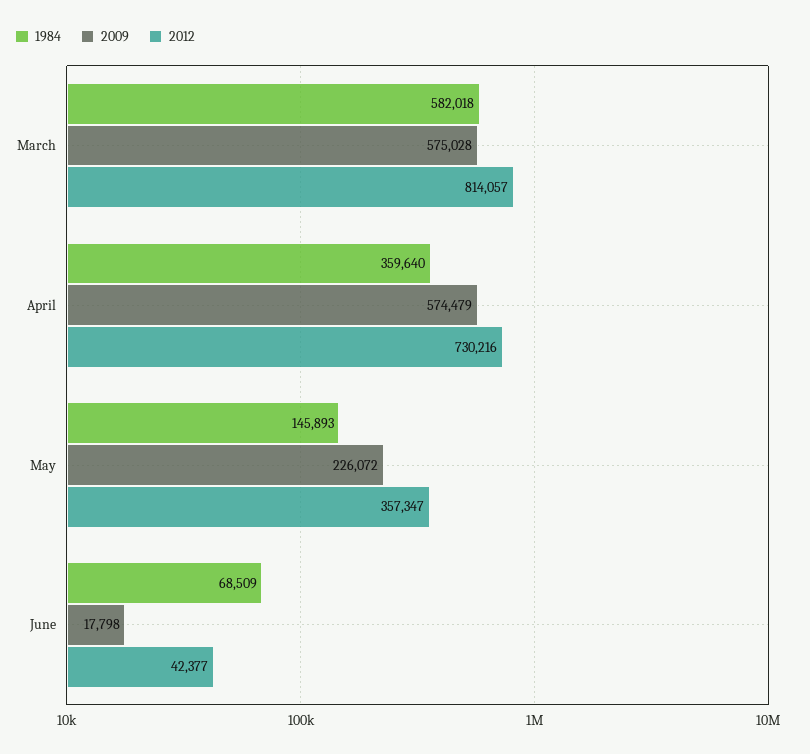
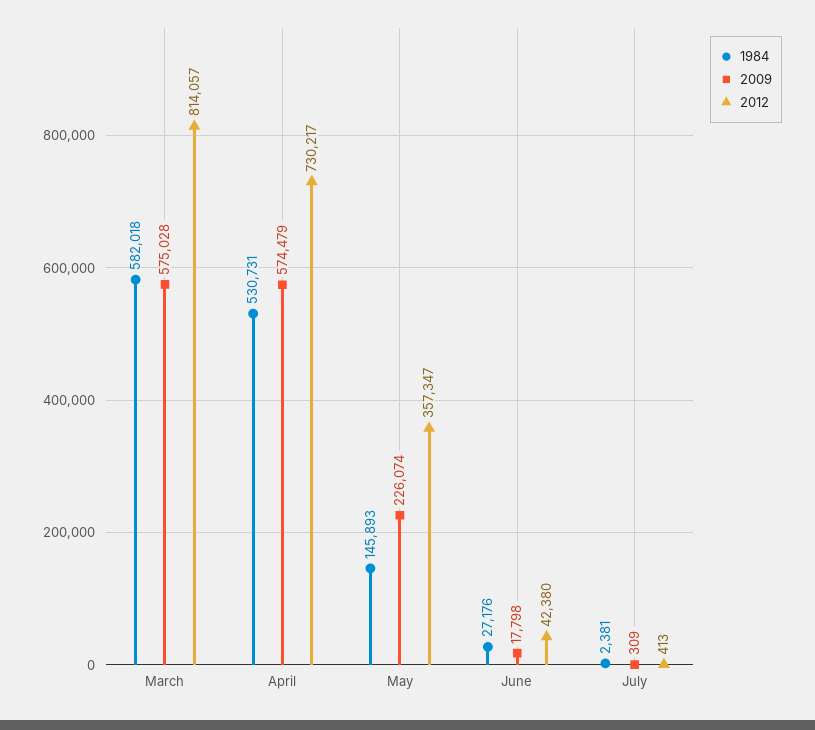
1984, April: 359640 -> 530731
2012, April: 730216 -> 730217
2009, May: 226072 -> 226074
1984, June: 68509 -> 27176
2012, June: 42377 -> 42380
1984, July: none -> 2381
2009, July: none -> 309
2012, July: none -> 413

